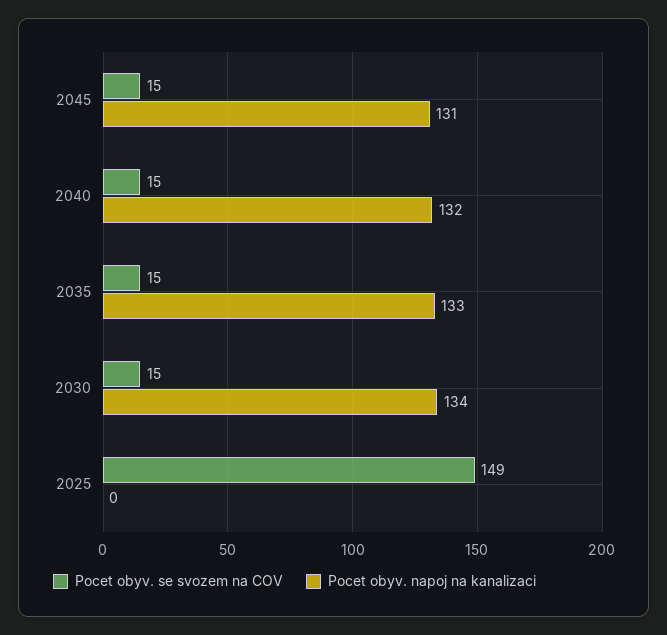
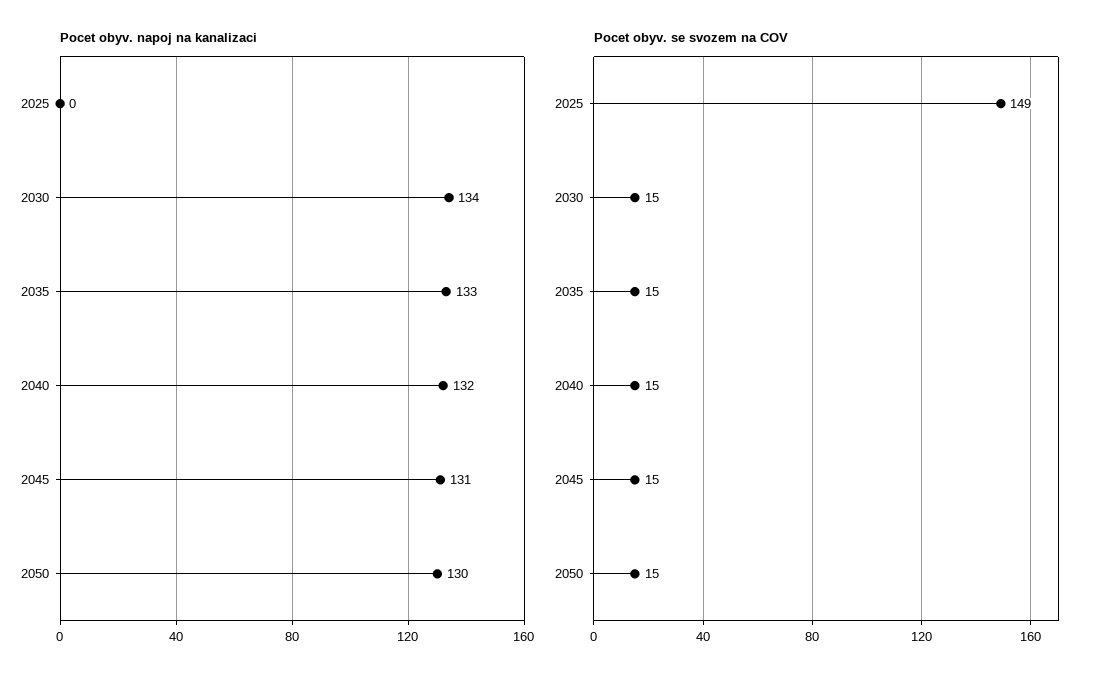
Pocet obyv. napoj na kanalizaci, 2050: none -> 130
Pocet obyv. se svozem na COV, 2050: none -> 15

